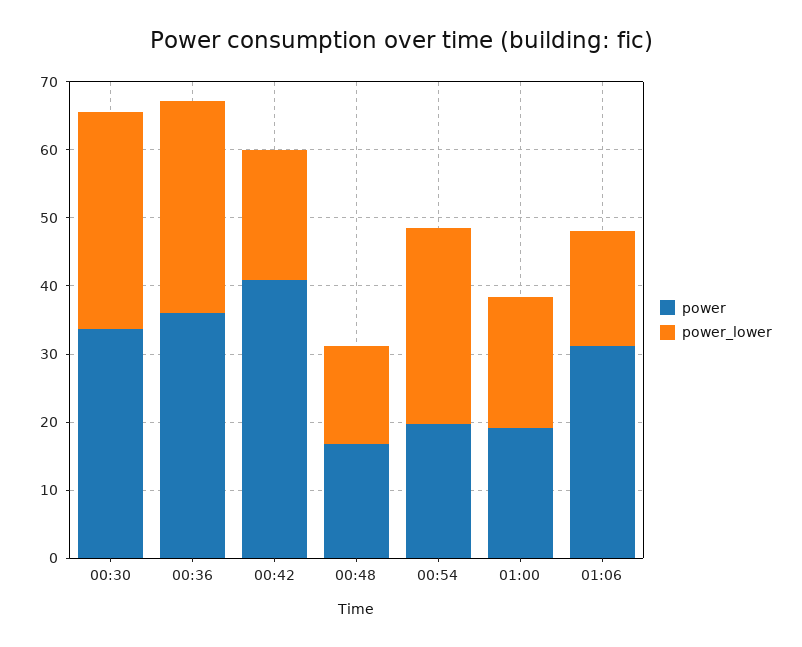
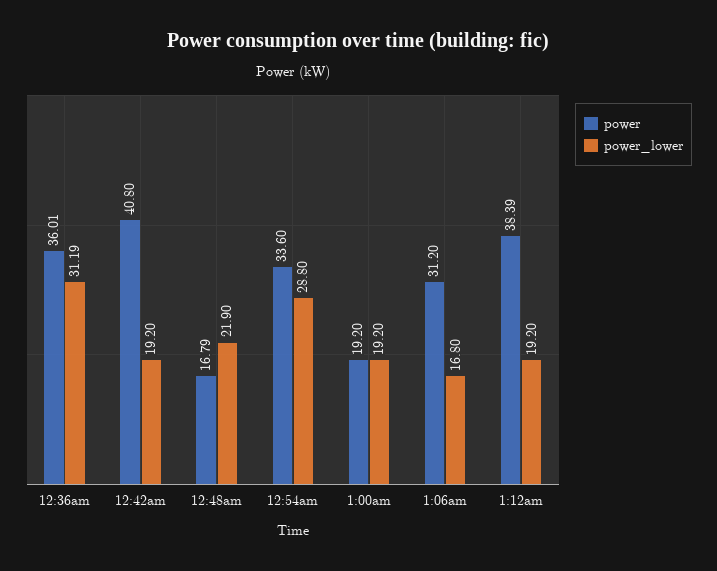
power, 00:30: 34 -> none
power_lower, 00:30: 32 -> none
power_lower, 00:48: 14 -> 21.9
power, 00:54: 20 -> 33.6
power, 1:12am: none -> 38.39
power_lower, 1:12am: none -> 19.2

